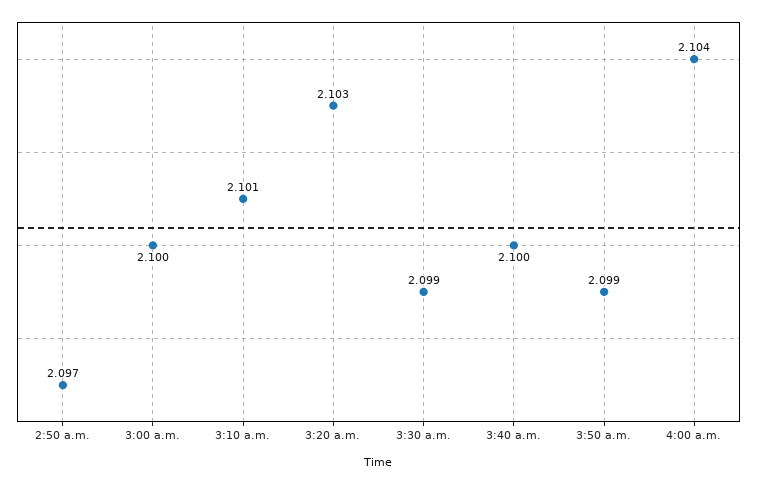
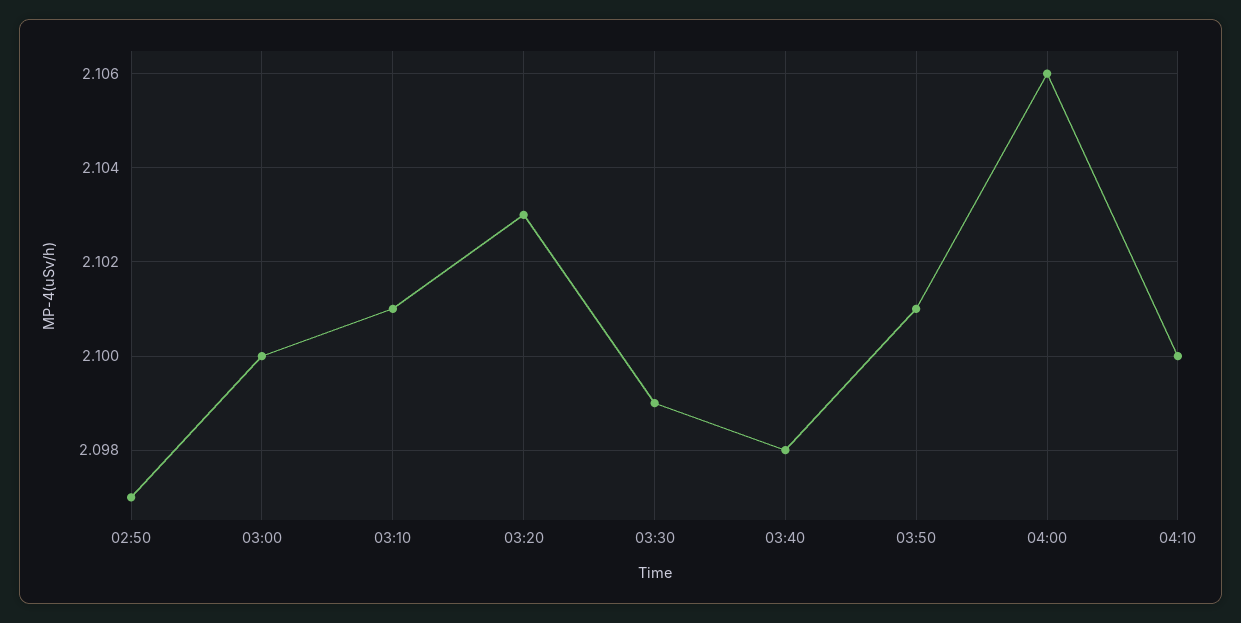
3:40 a.m.: 2.1 -> 2.098
3:50 a.m.: 2.099 -> 2.101
4:00 a.m.: 2.104 -> 2.106
04:10: none -> 2.1

